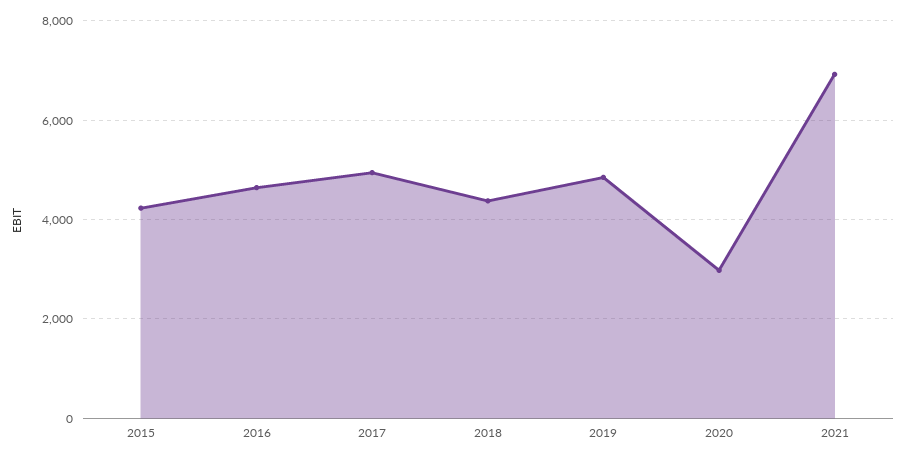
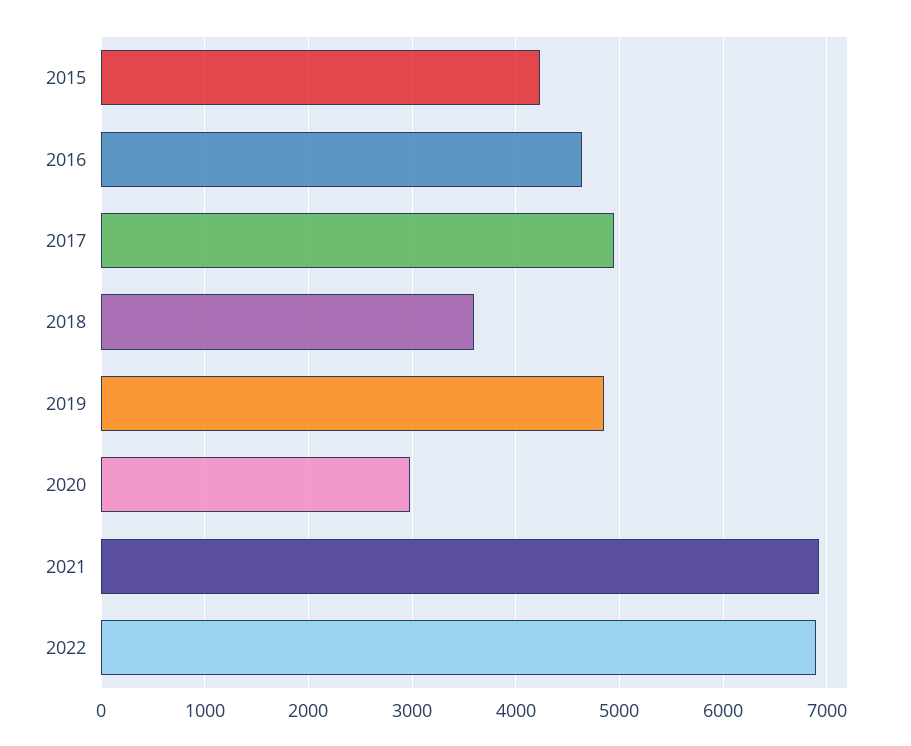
2018: 4400 -> 3600
2022: none -> 6900

